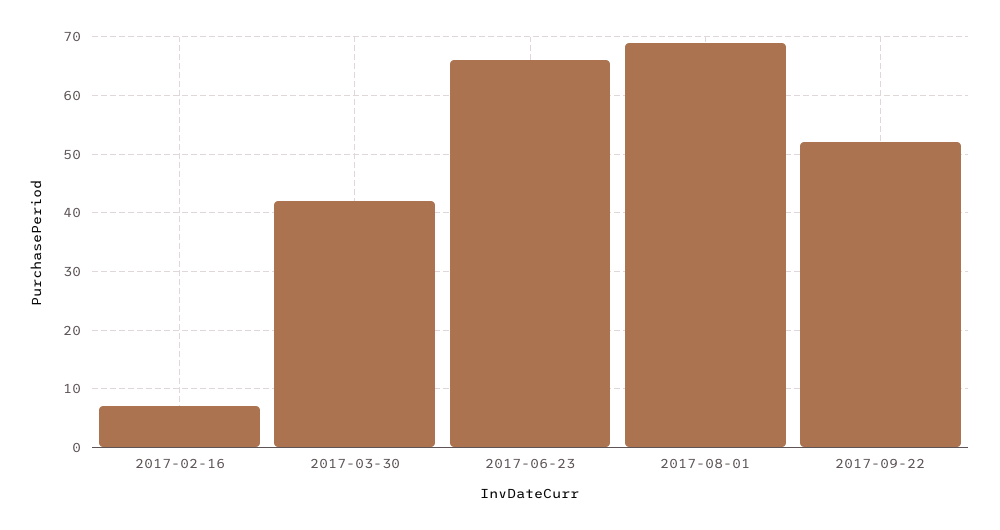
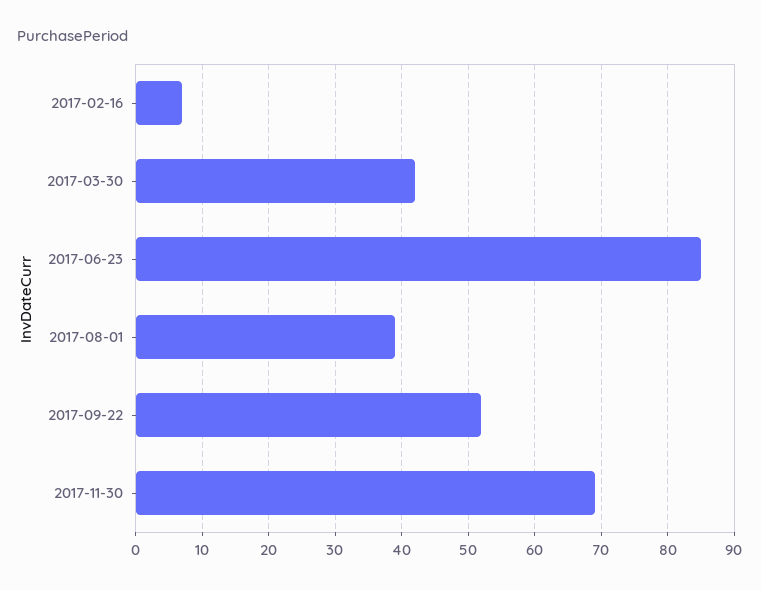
2017-06-23: 65 -> 85
2017-08-01: 70 -> 39
2017-11-30: none -> 69

